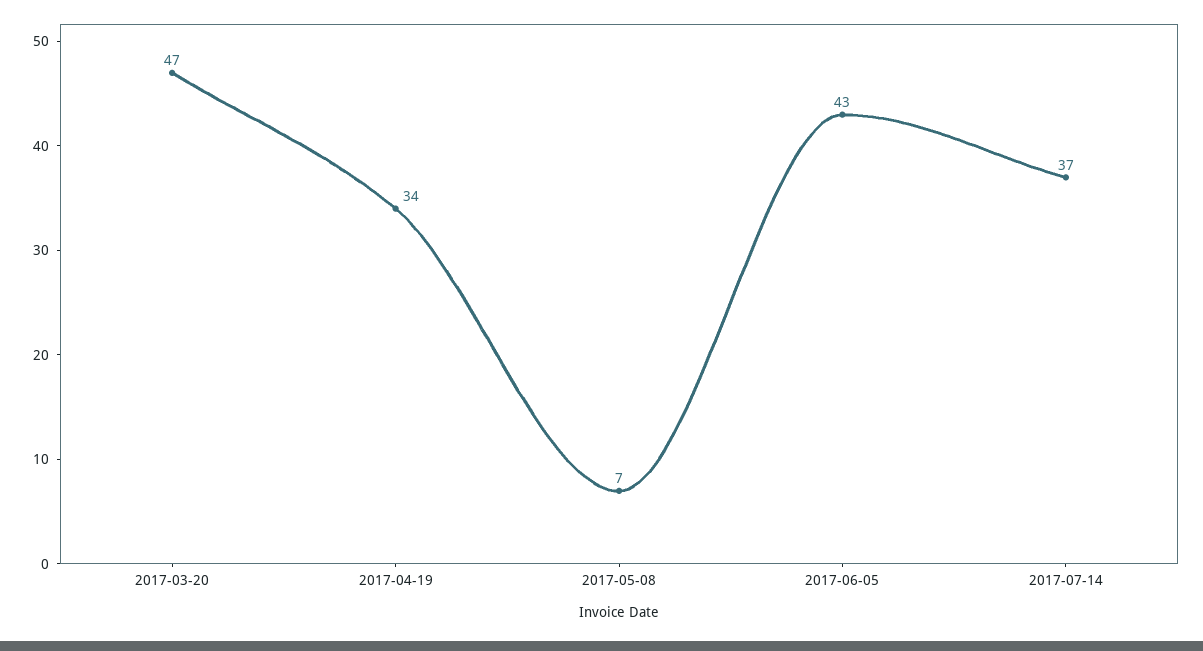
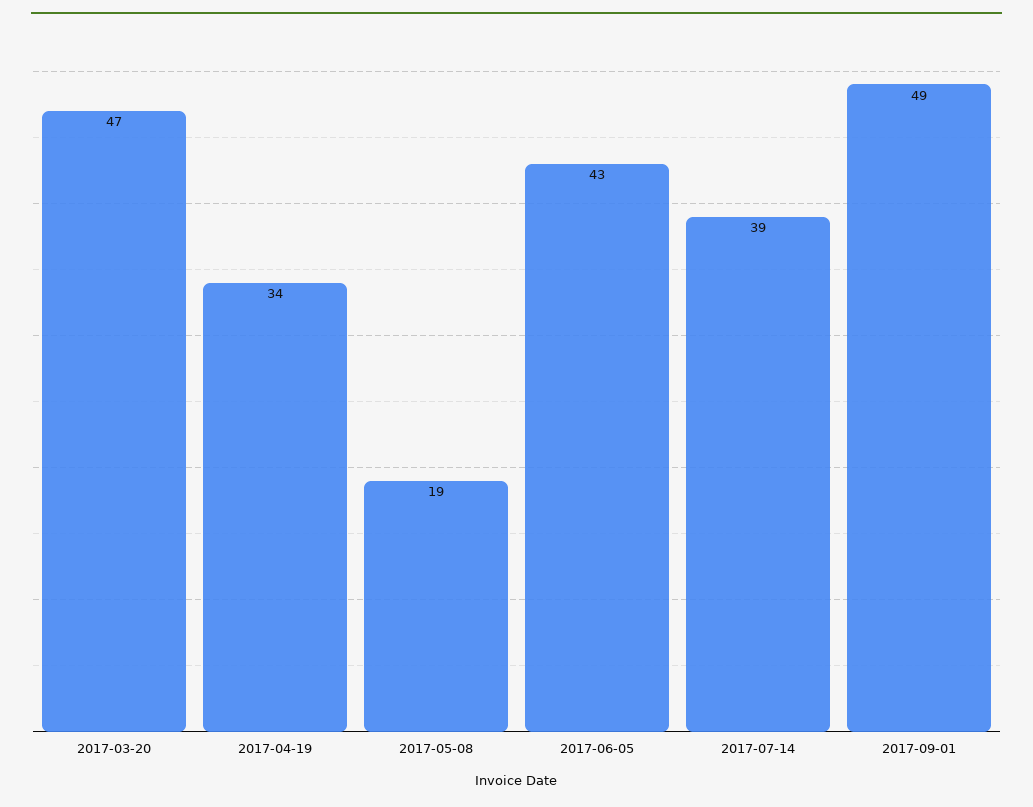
2017-05-08: 7 -> 19
2017-07-14: 37 -> 39
2017-09-01: none -> 49

